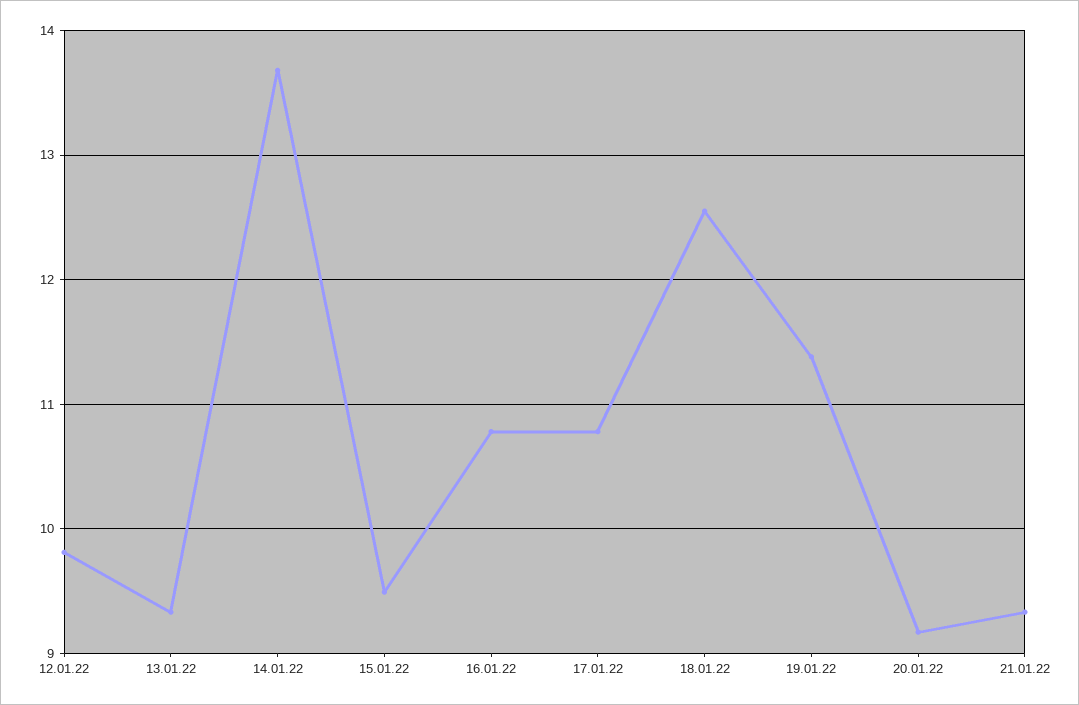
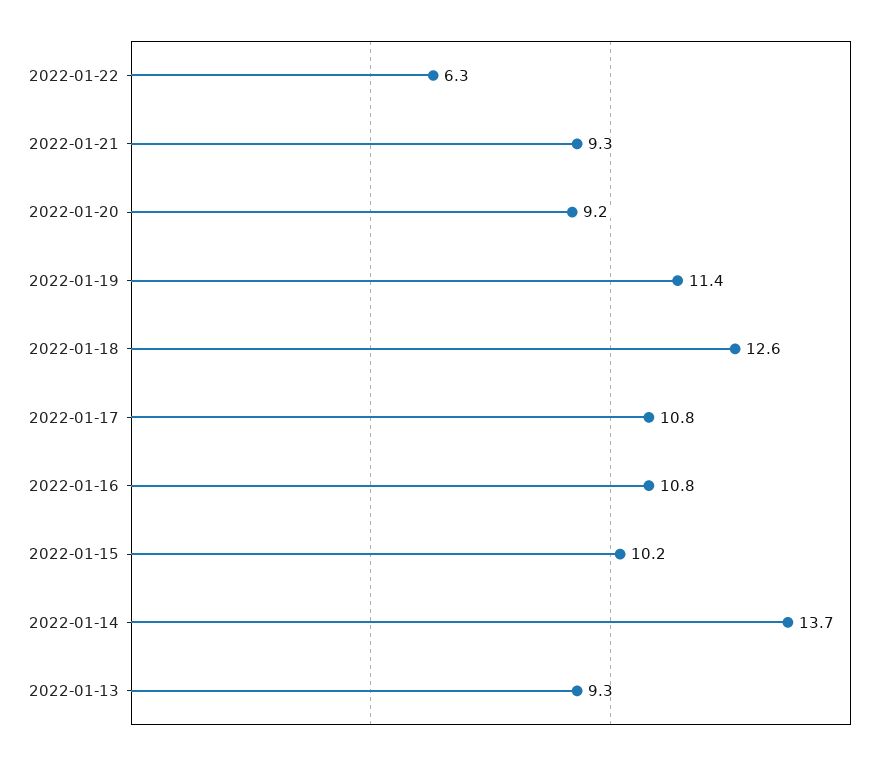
12.01.22: 9.8 -> none
15.01.22: 9.5 -> 10.2
2022-01-22: none -> 6.3

